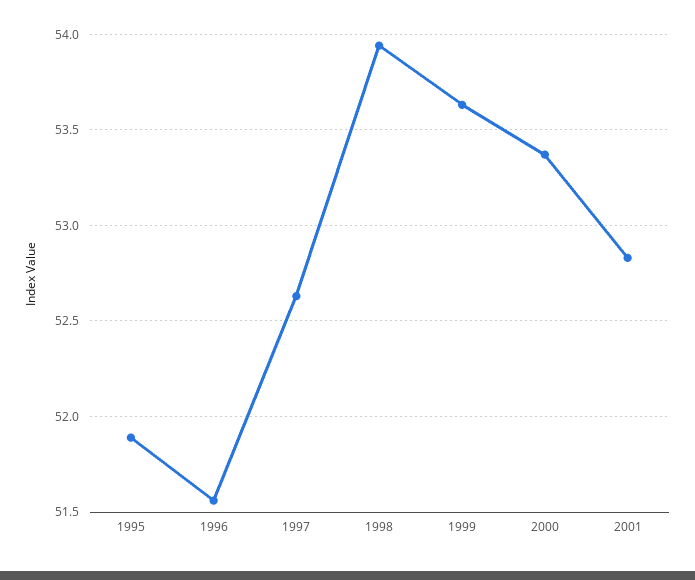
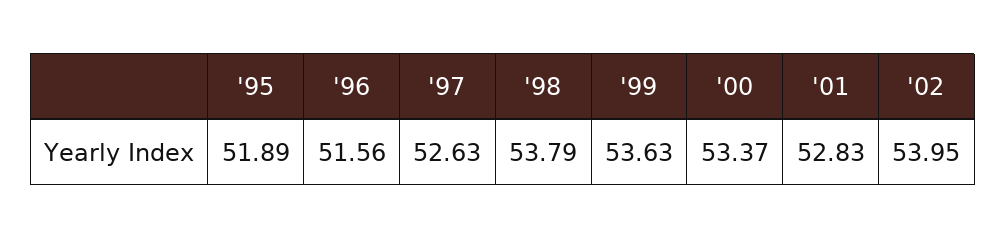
1998: 53.95 -> 53.79
'02: none -> 53.95

